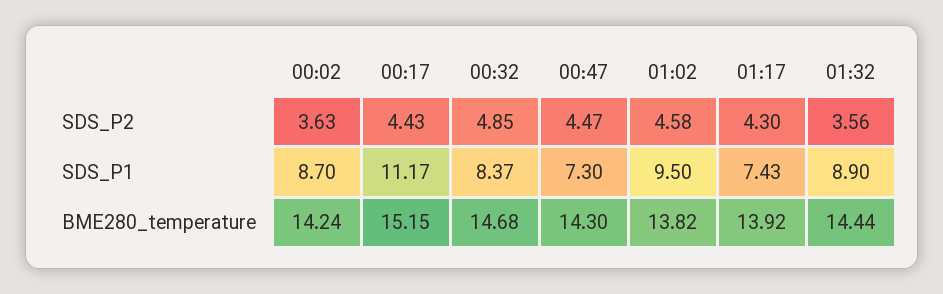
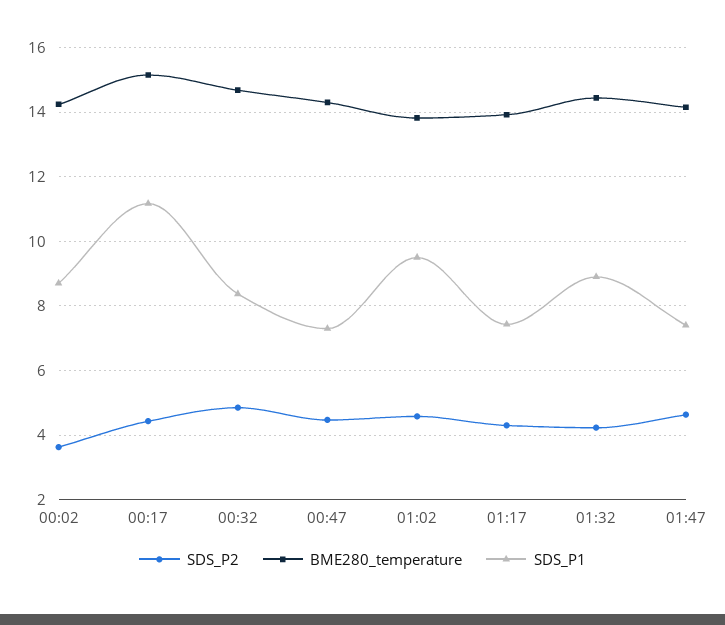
SDS_P2, 01:32: 3.56 -> 4.2
SDS_P2, 01:47: none -> 4.6
BME280_temperature, 01:47: none -> 14.2
SDS_P1, 01:47: none -> 7.4

